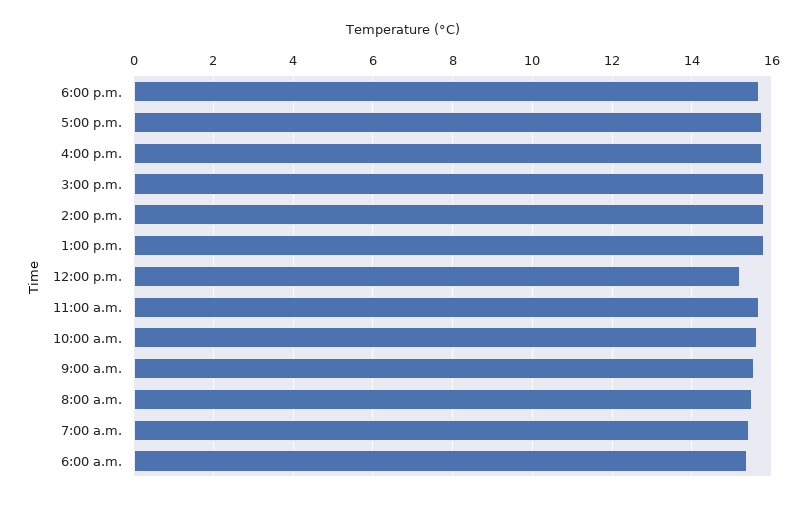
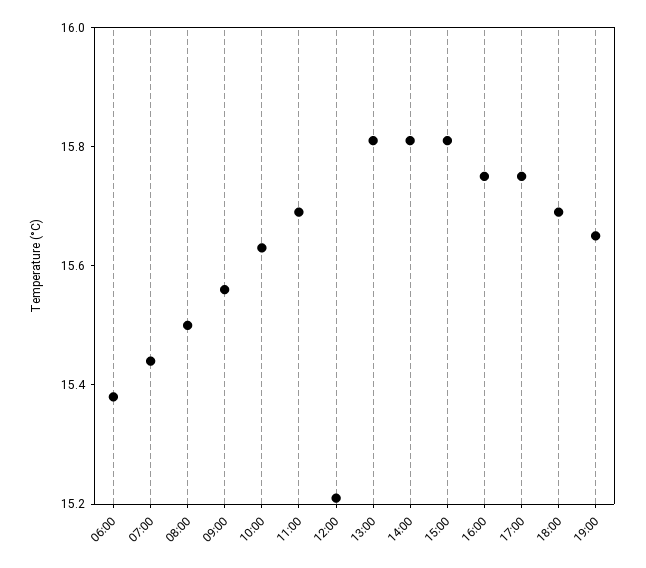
19:00: none -> 15.65

